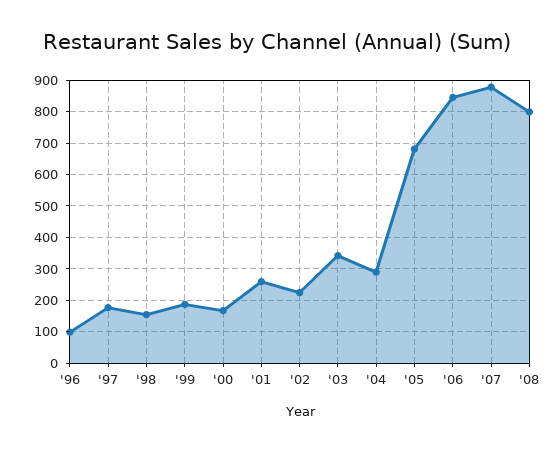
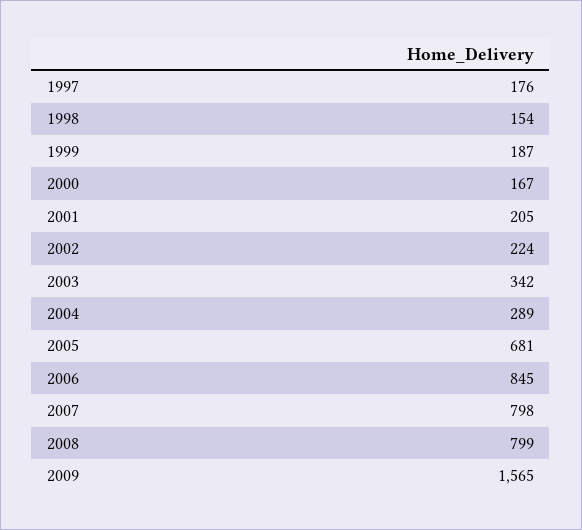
'96: 100 -> none
'01: 260 -> 205
'07: 880 -> 798
2009: none -> 1565

